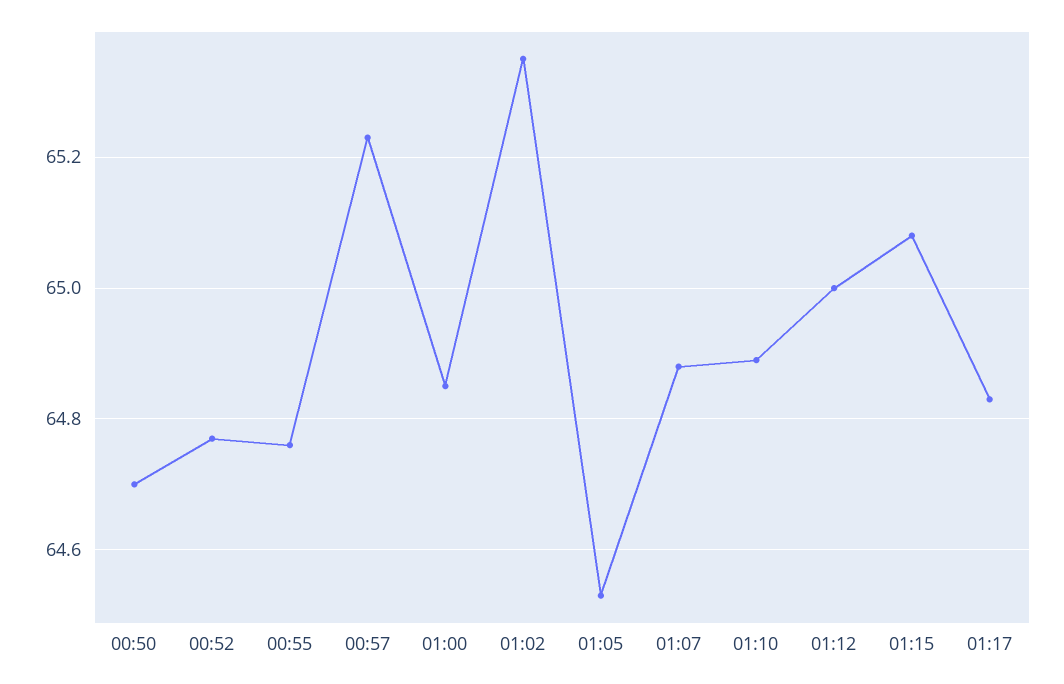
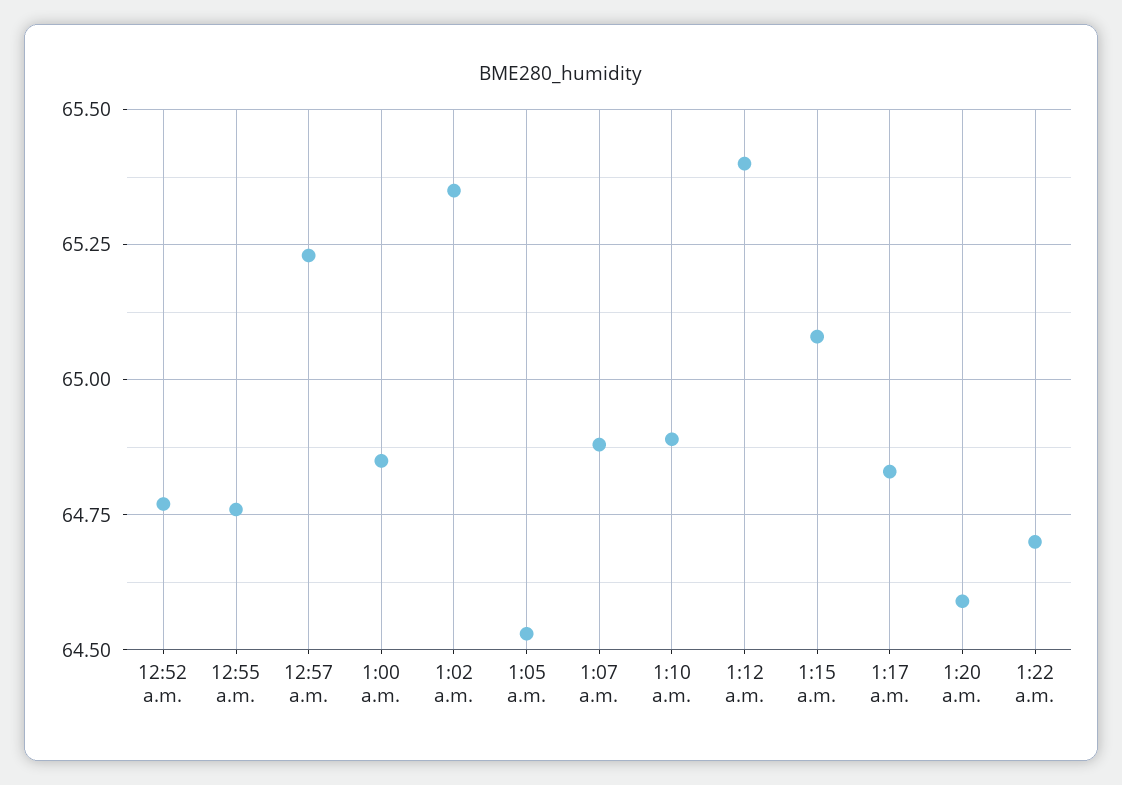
00:50: 64.7 -> none
01:12: 65 -> 65.4
1:20 a.m.: none -> 64.6
1:22 a.m.: none -> 64.7

